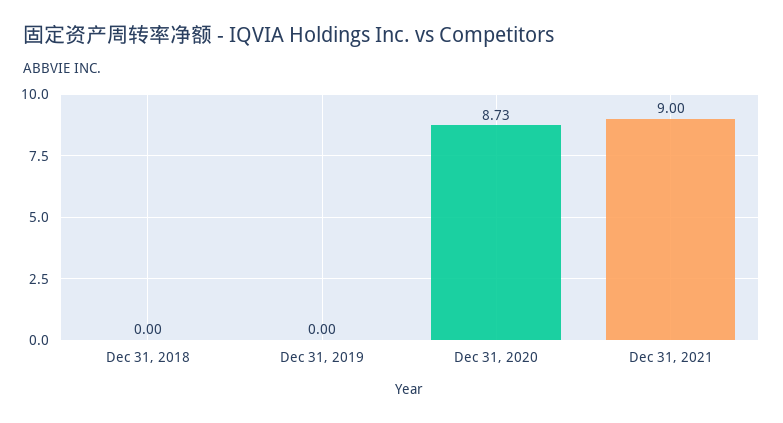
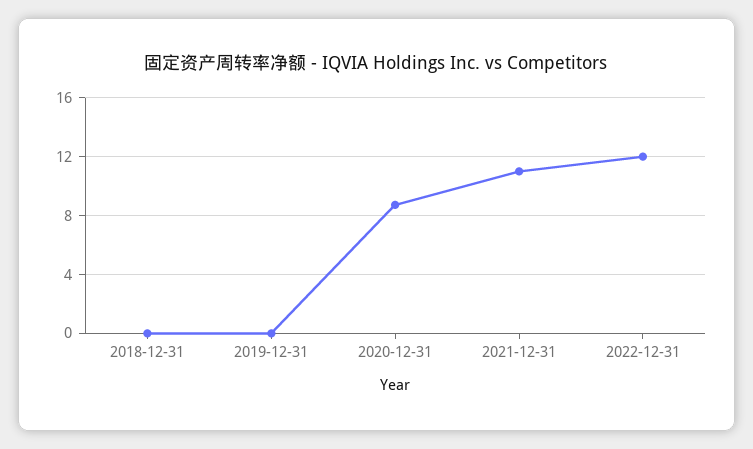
Dec 31, 2021: 9 -> 11
2022-12-31: none -> 12

